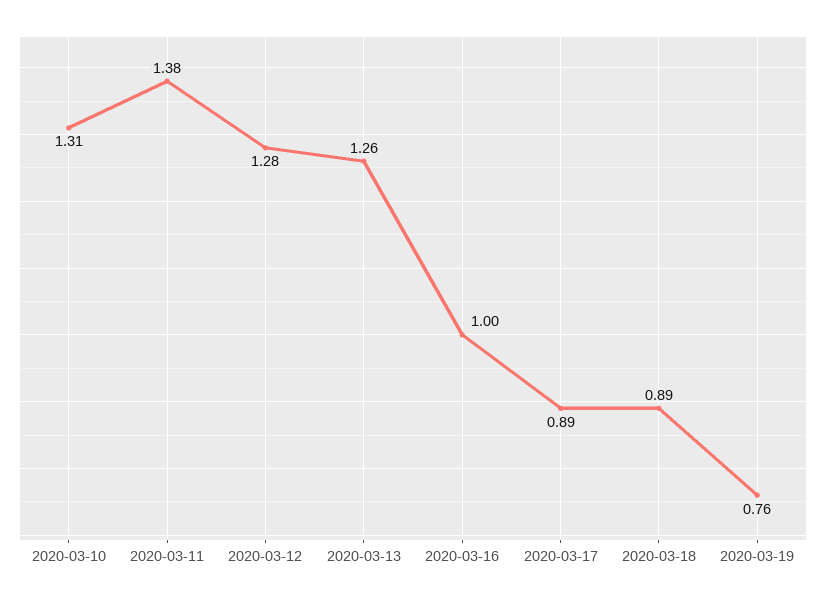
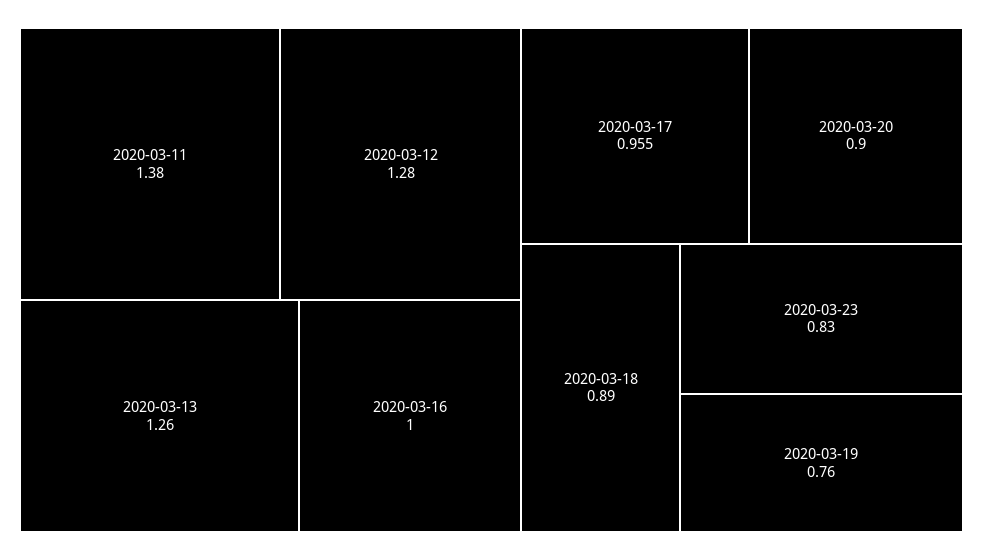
2020-03-10: 1.31 -> none
2020-03-17: 0.89 -> 0.955
2020-03-20: none -> 0.9
2020-03-23: none -> 0.83

